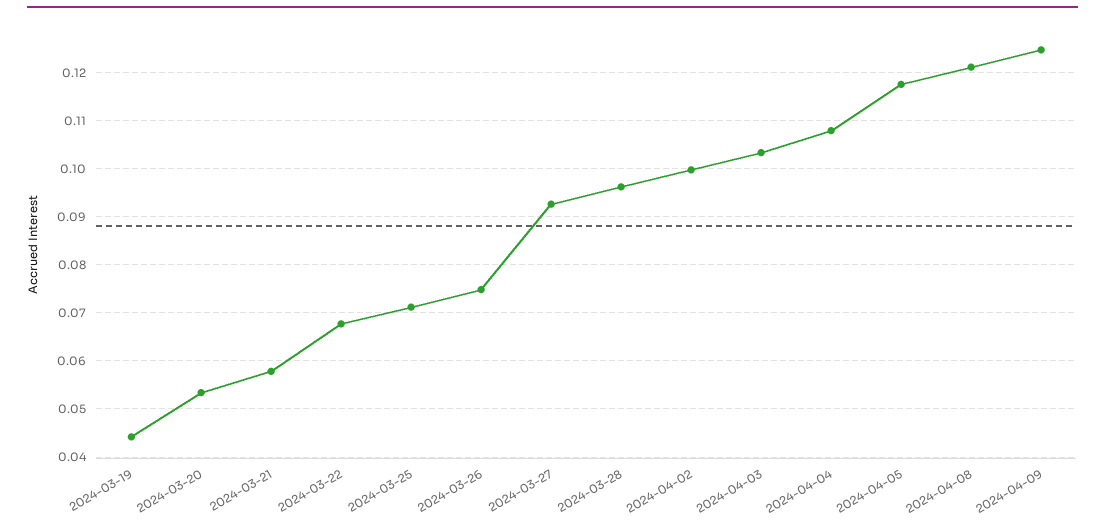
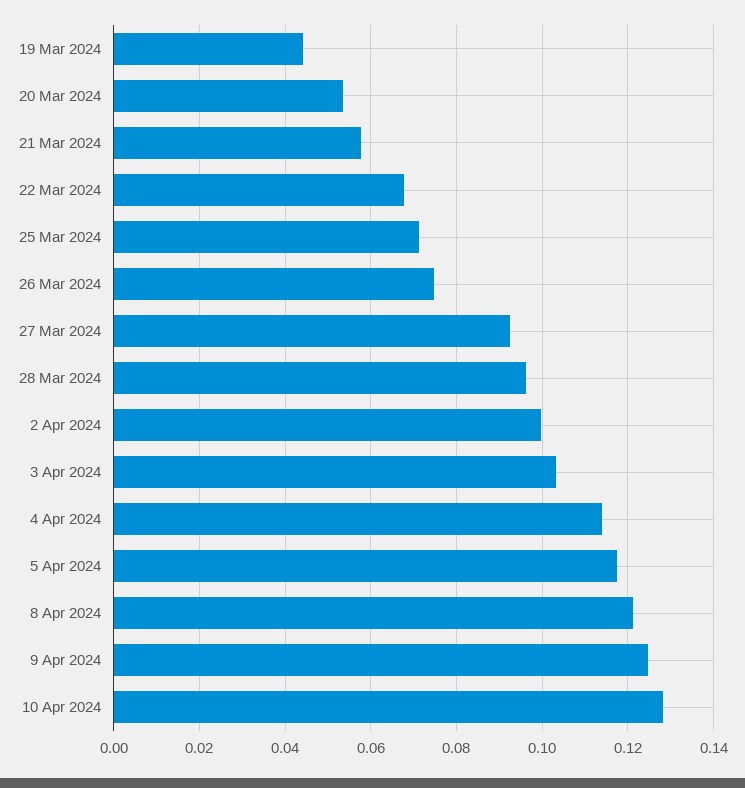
2024-04-04: 0.108 -> 0.114
10 Apr 2024: none -> 0.128

